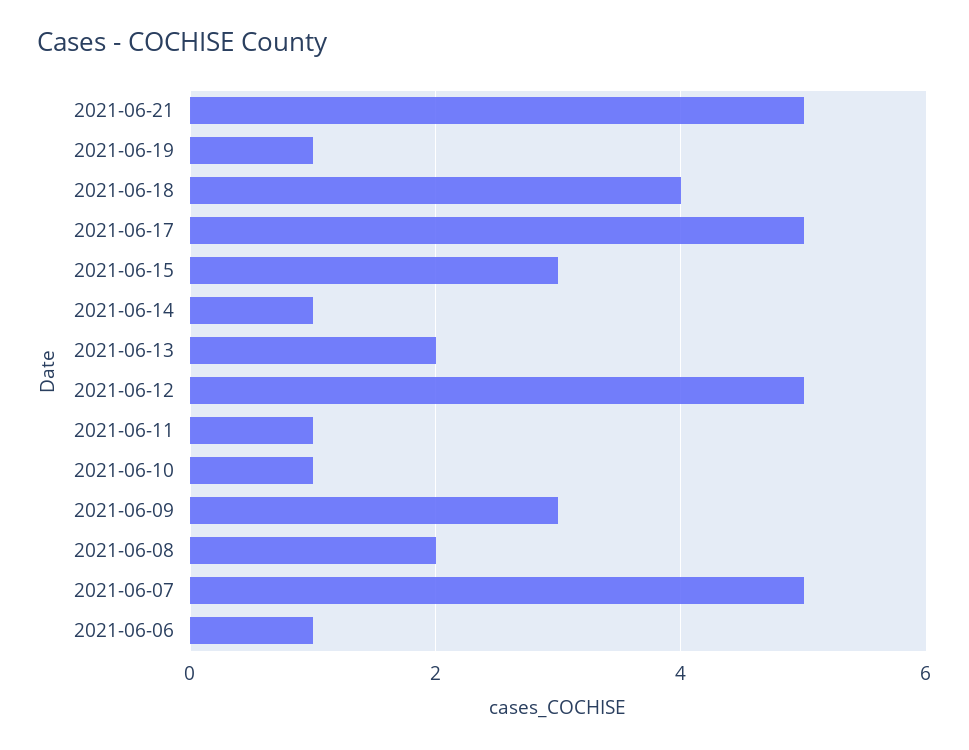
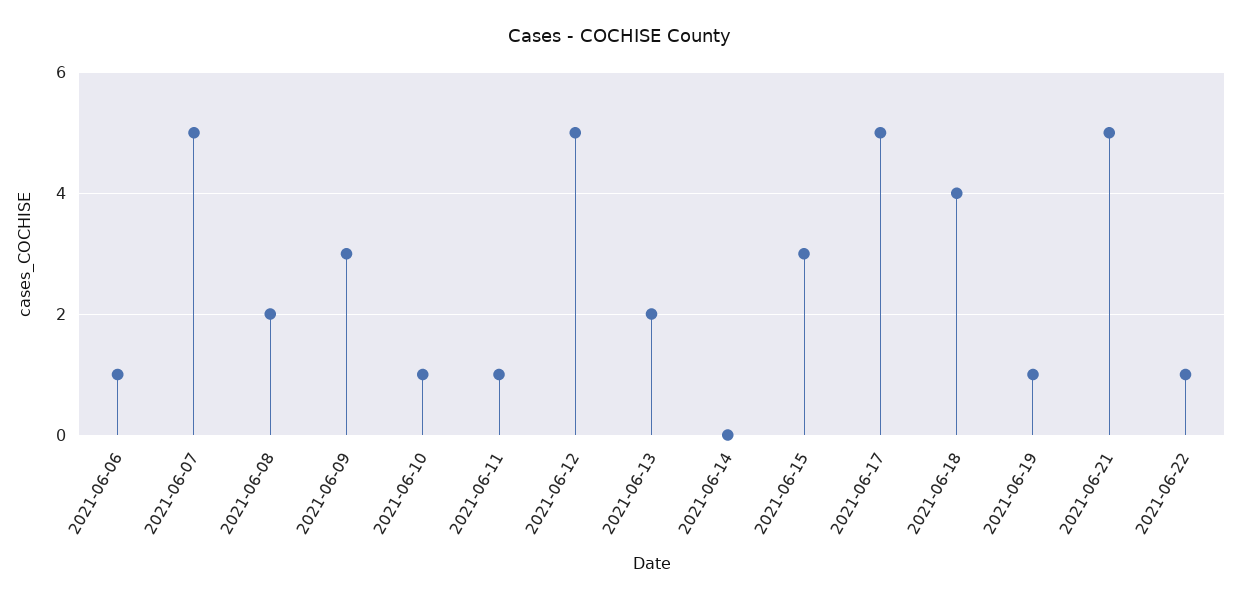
2021-06-14: 1 -> 0
2021-06-22: none -> 1

